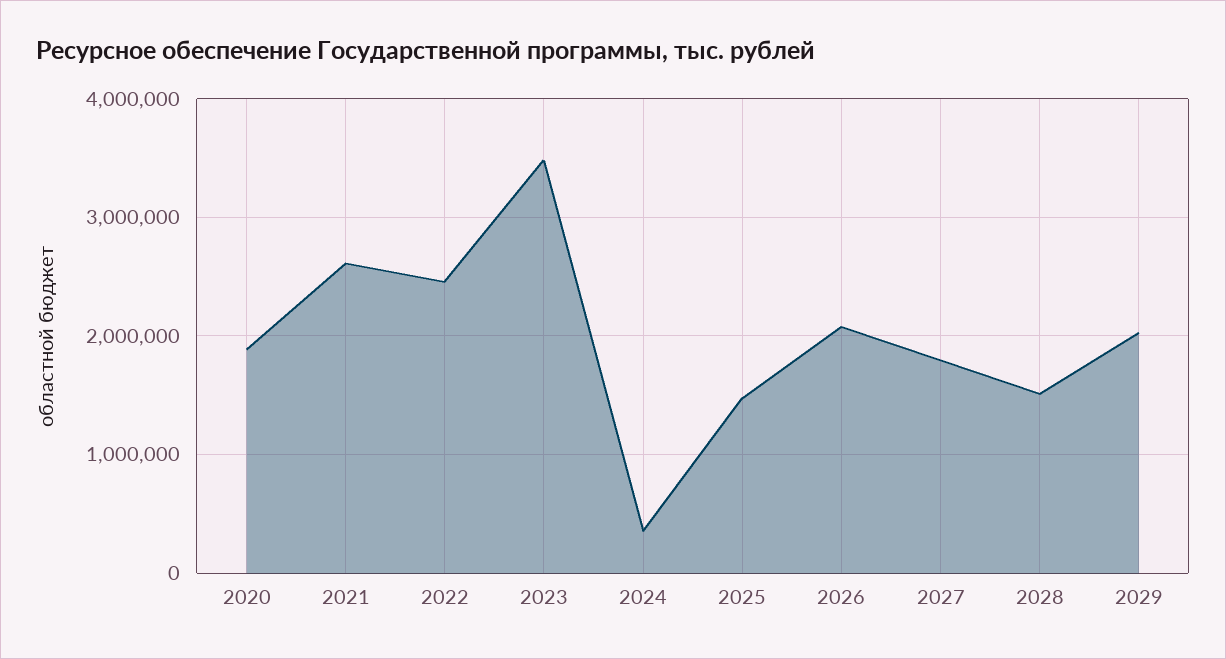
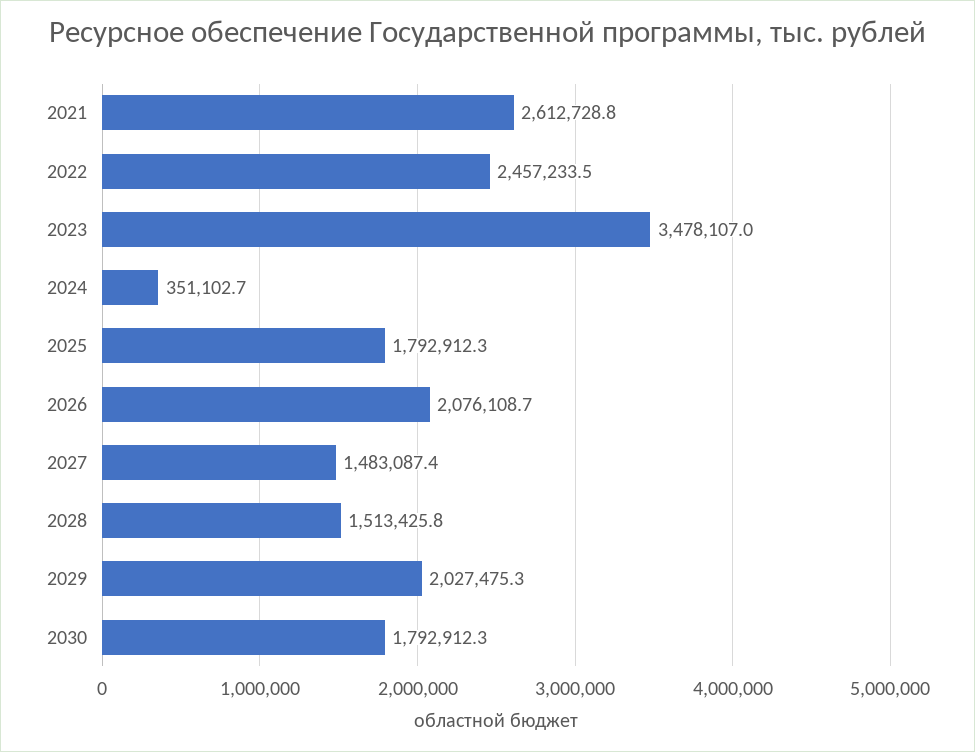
2020: 1900000 -> none
2025: 1500000 -> 1792912.3
2027: 1800000 -> 1483087.4
2030: none -> 1792912.3

